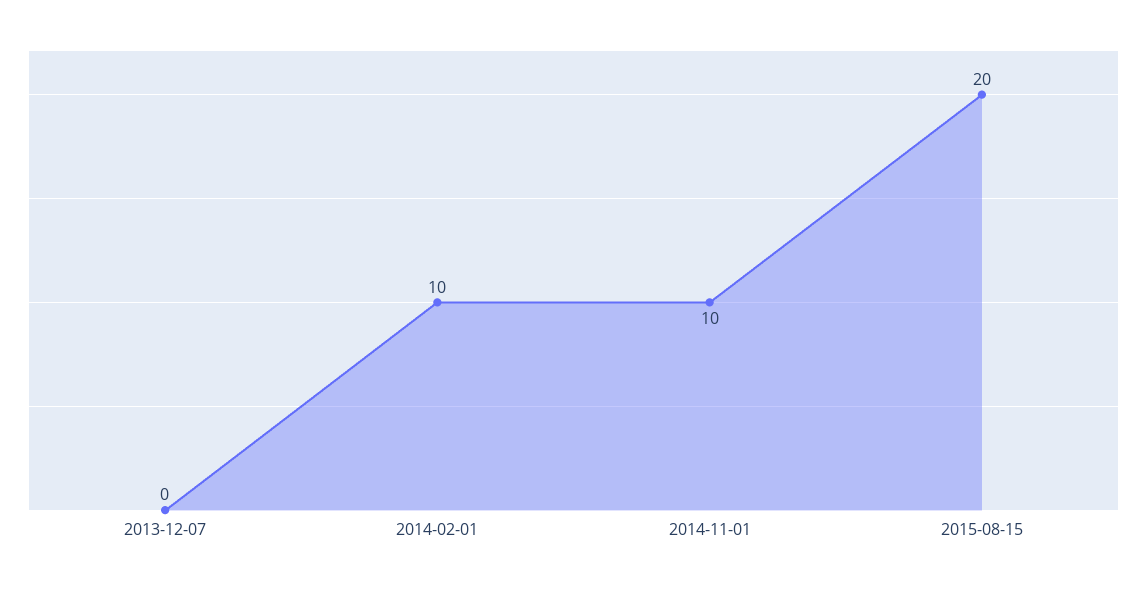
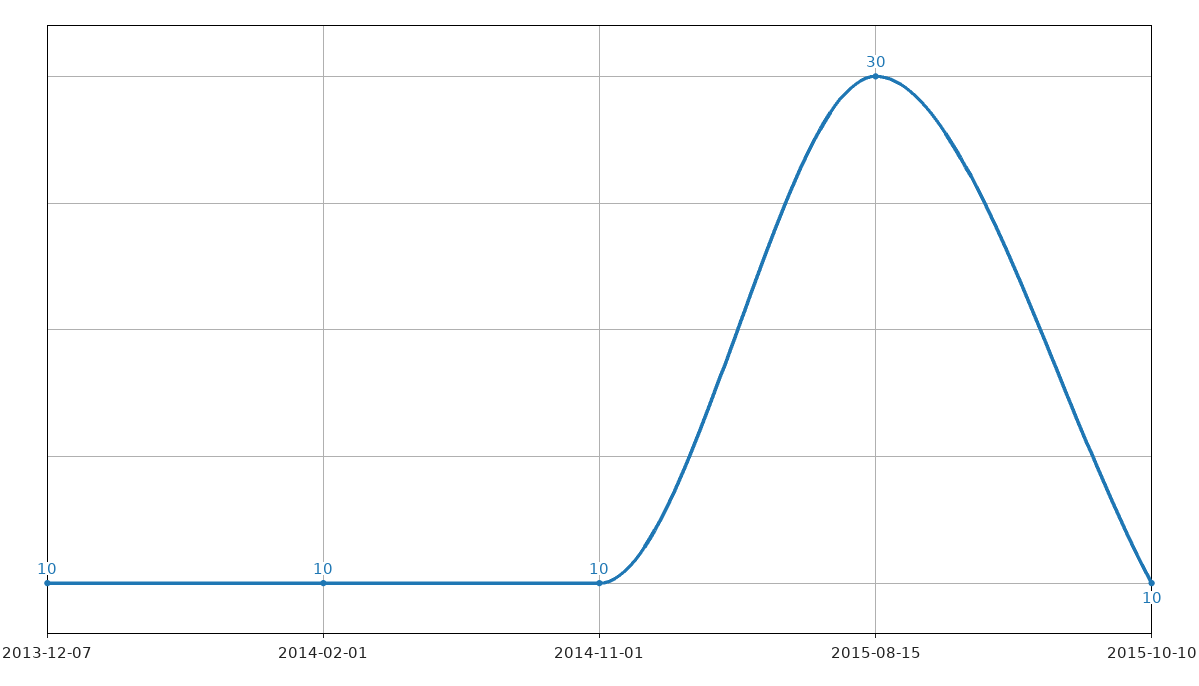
2013-12-07: 0 -> 10
2015-08-15: 20 -> 30
2015-10-10: none -> 10

